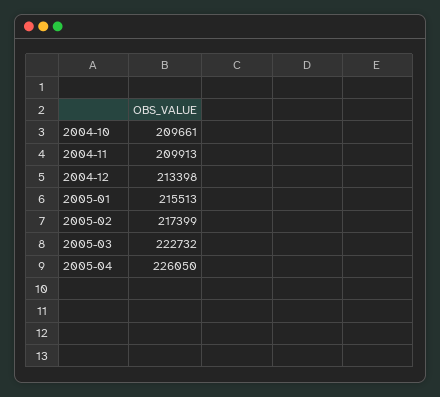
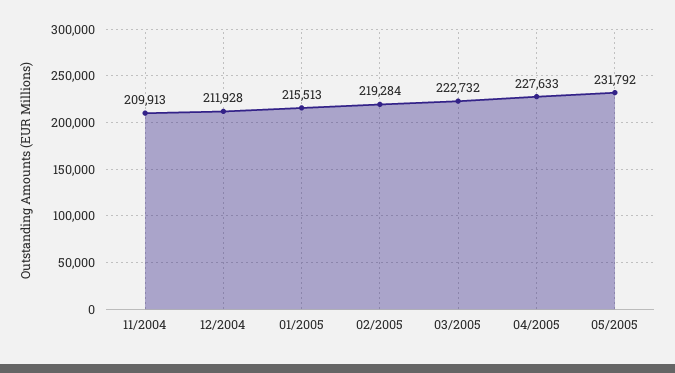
2004-10: 209661 -> none
2004-12: 213398 -> 211928
2005-02: 217399 -> 219284
2005-04: 226050 -> 227633
05/2005: none -> 231792

